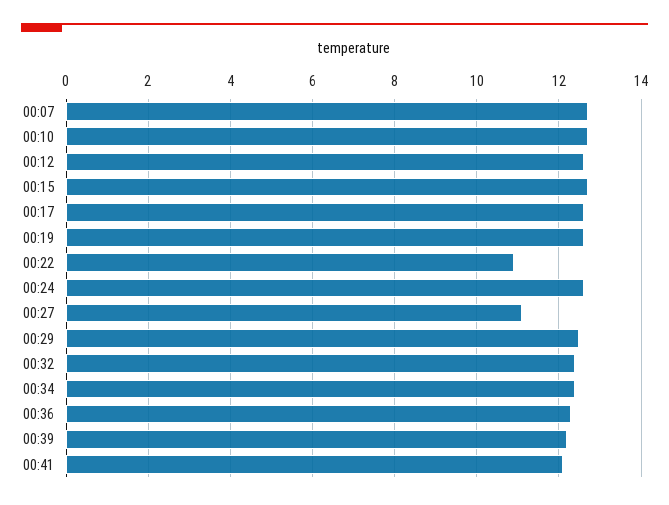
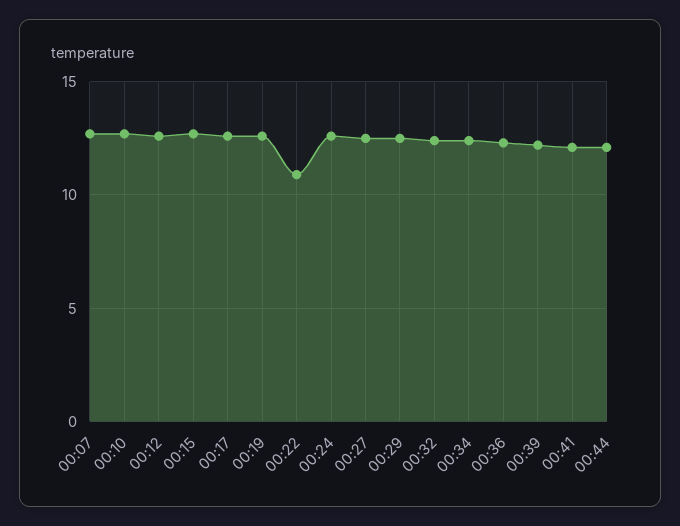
00:27: 11 -> 12.5
00:44: none -> 12

